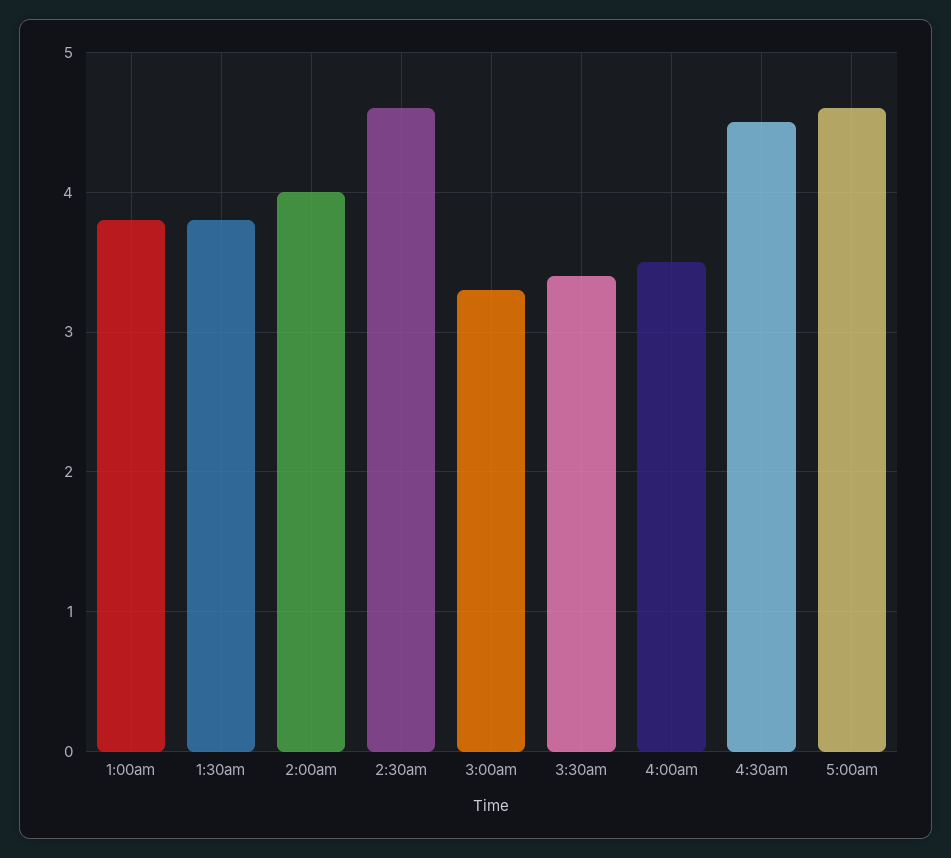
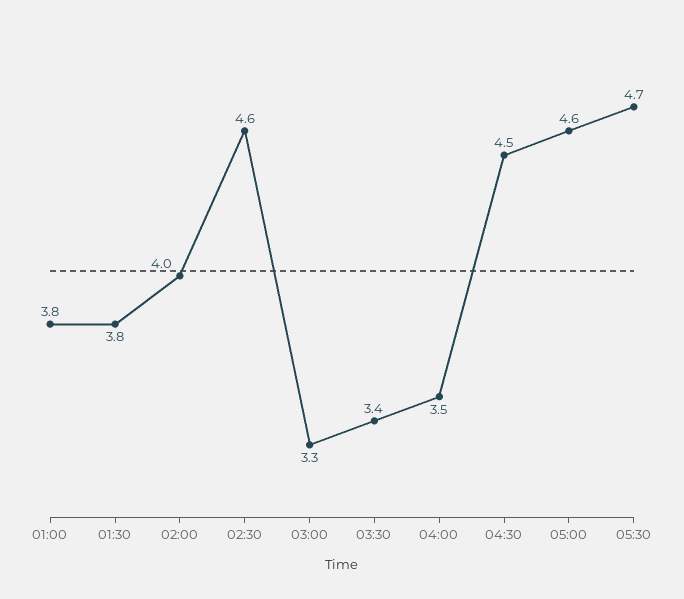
05:30: none -> 4.7

